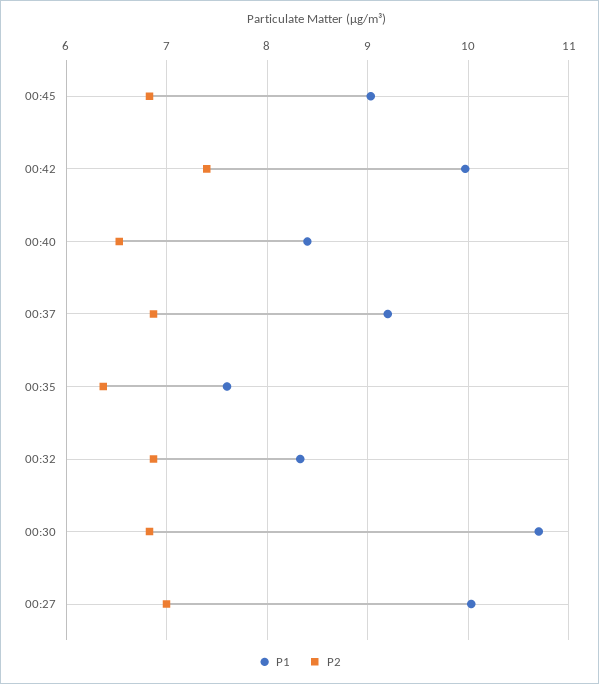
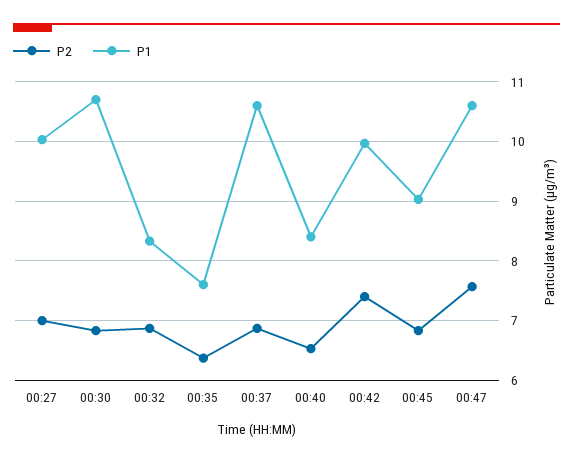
P1, 00:37: 9.2 -> 10.6
P2, 00:47: none -> 7.6
P1, 00:47: none -> 10.6

